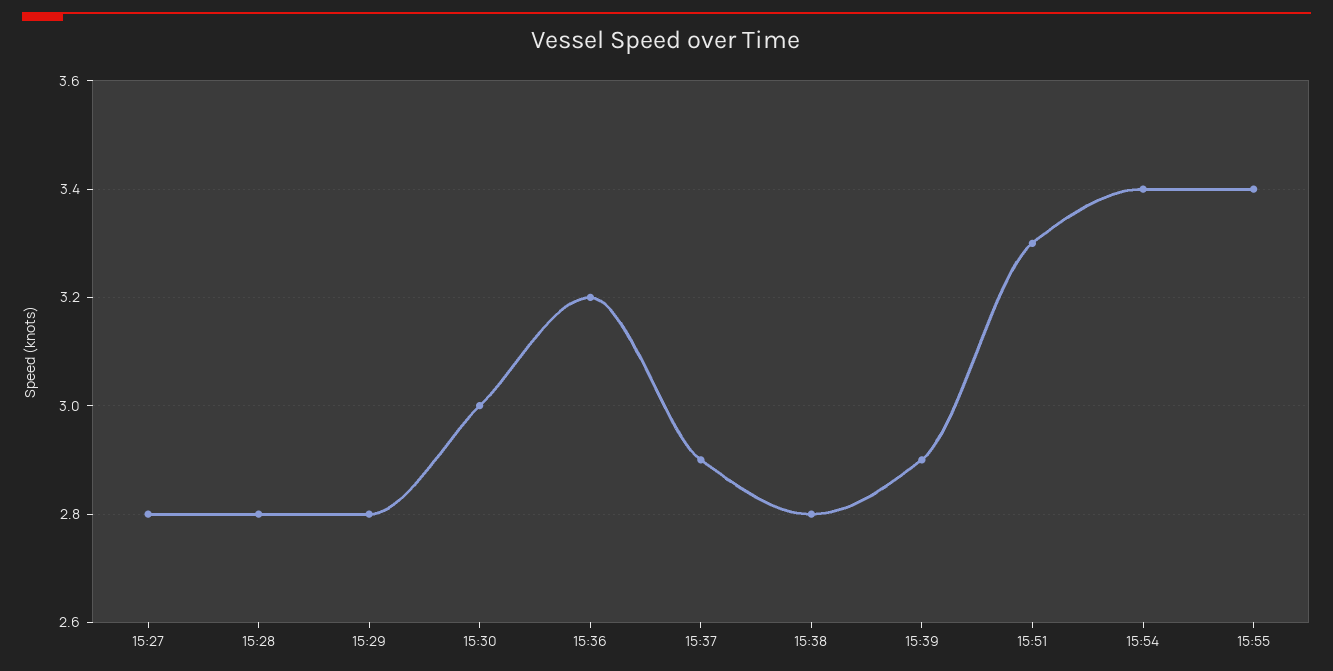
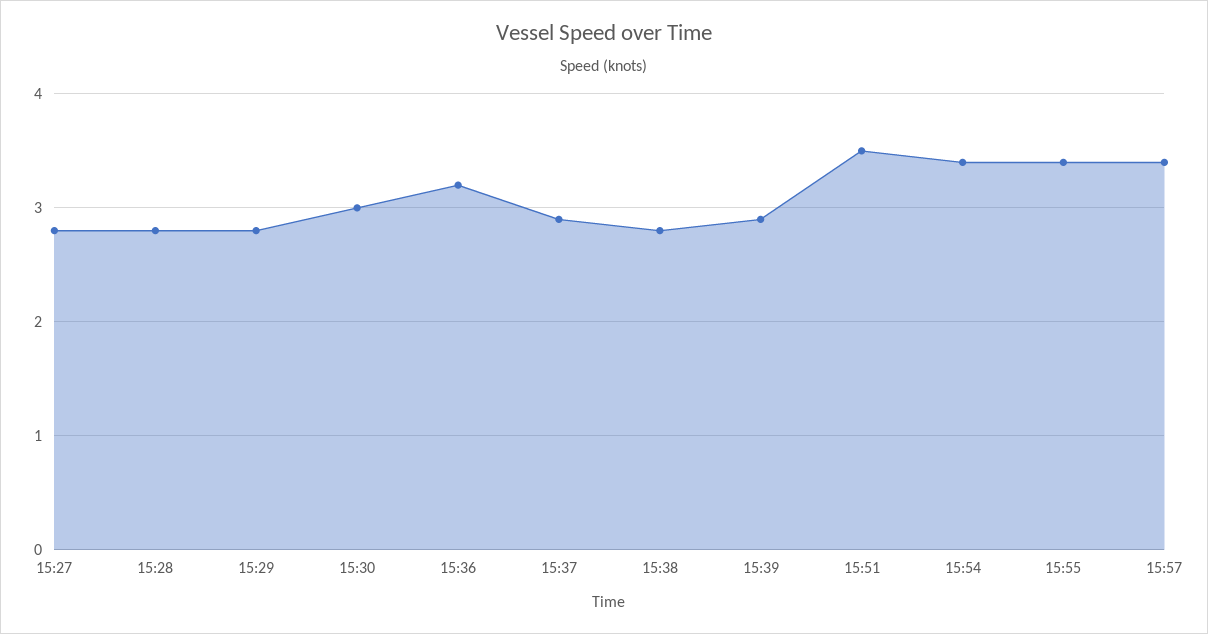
15:51: 3.3 -> 3.5
15:57: none -> 3.4

